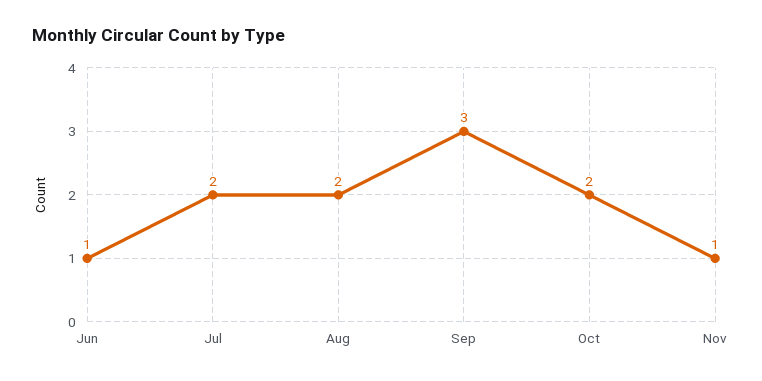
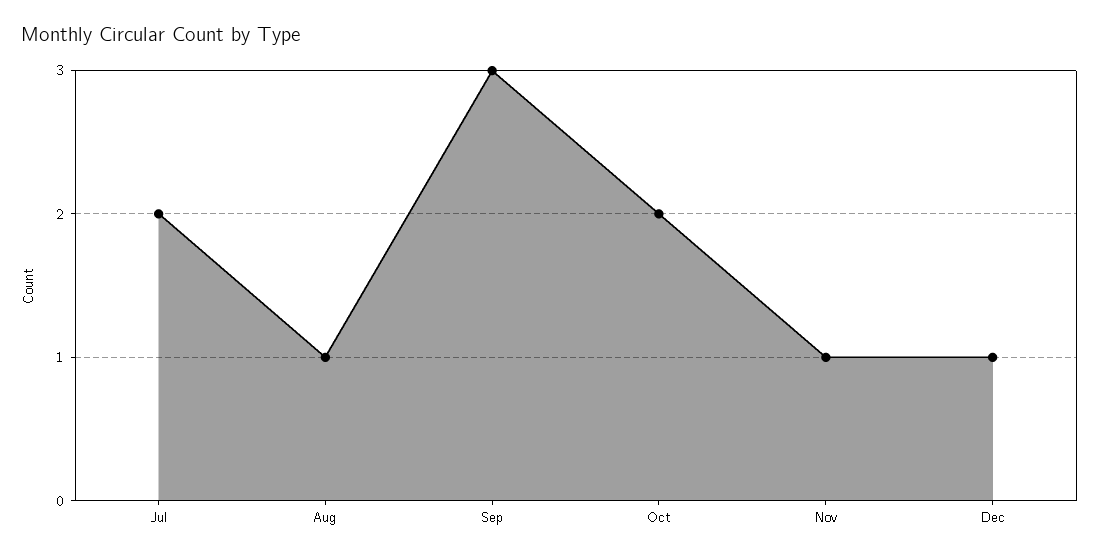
Jun: 1 -> none
Aug: 2 -> 1
Dec: none -> 1

